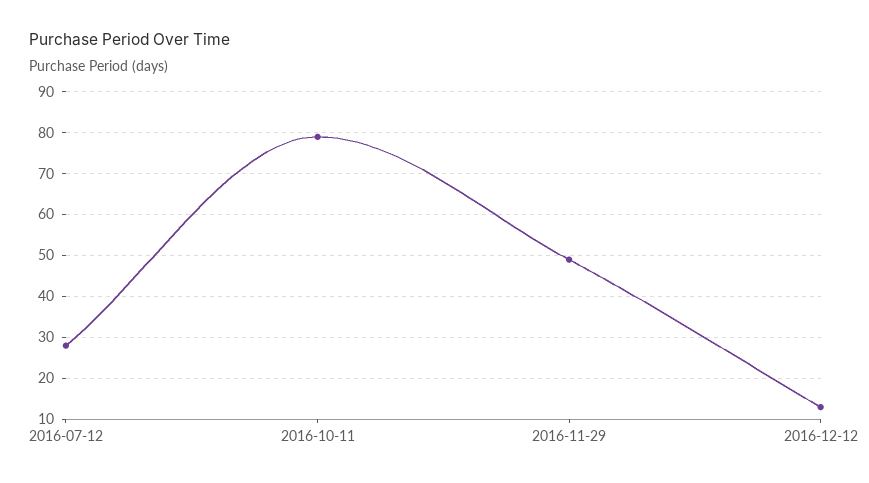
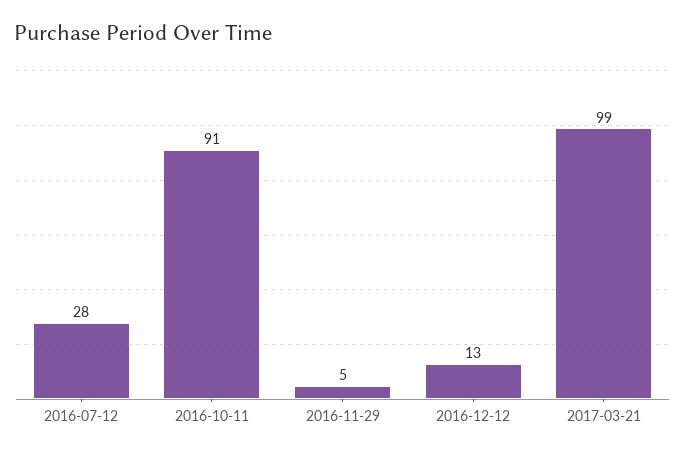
2016-10-11: 80 -> 91
2016-11-29: 50 -> 5
2017-03-21: none -> 99

